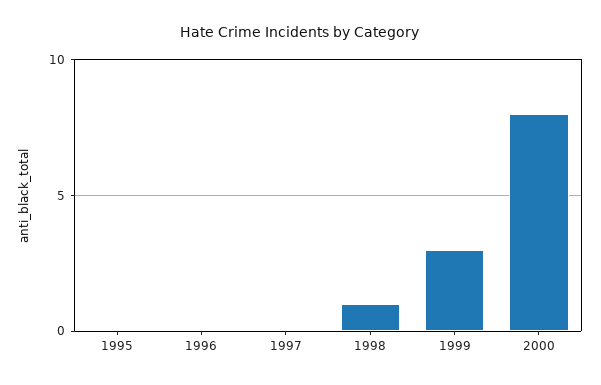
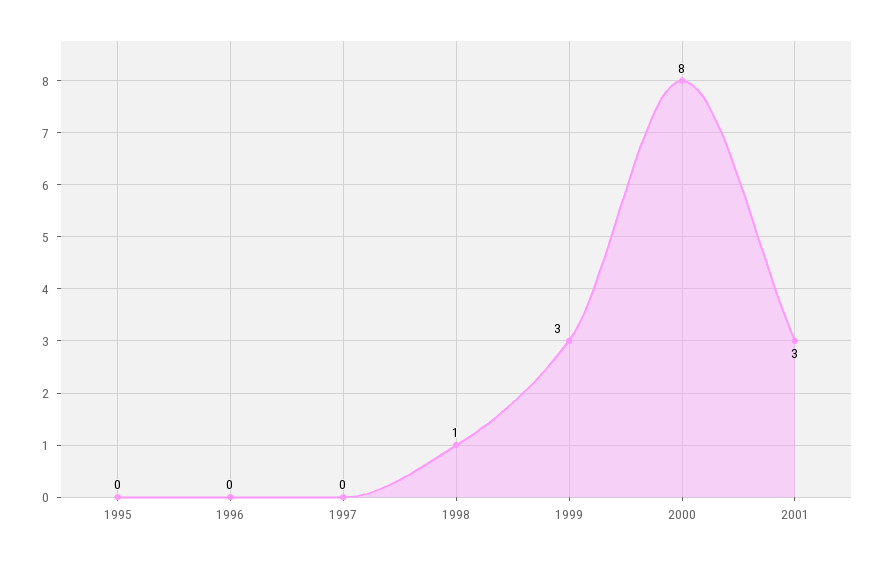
2001: none -> 3

